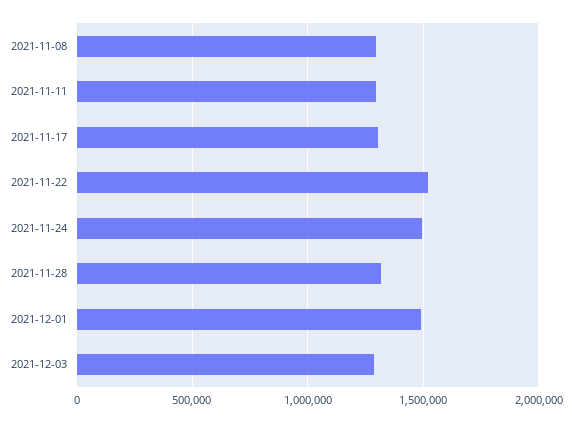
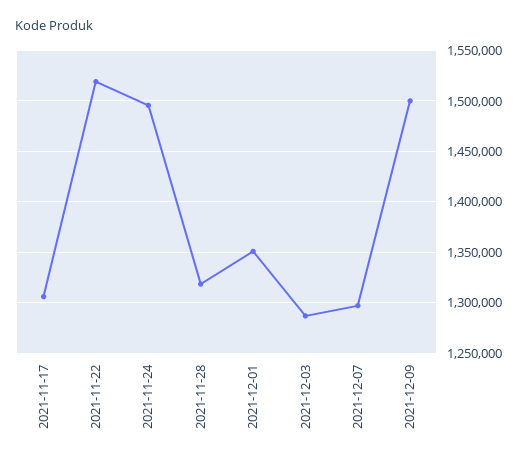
2021-11-08: 1300000 -> none
2021-11-11: 1300000 -> none
2021-12-01: 1500000 -> 1350000
2021-12-07: none -> 1300000
2021-12-09: none -> 1500000

